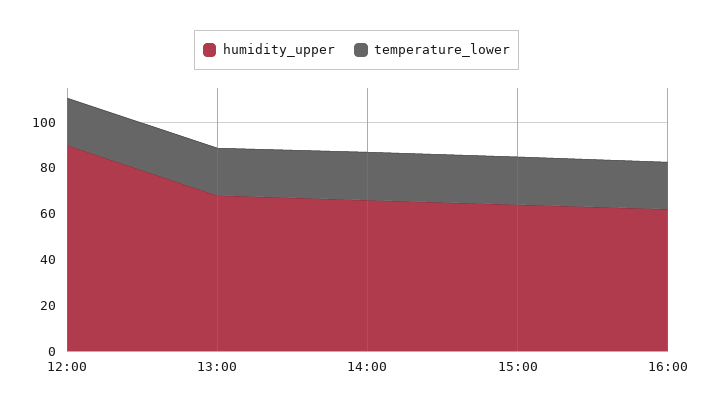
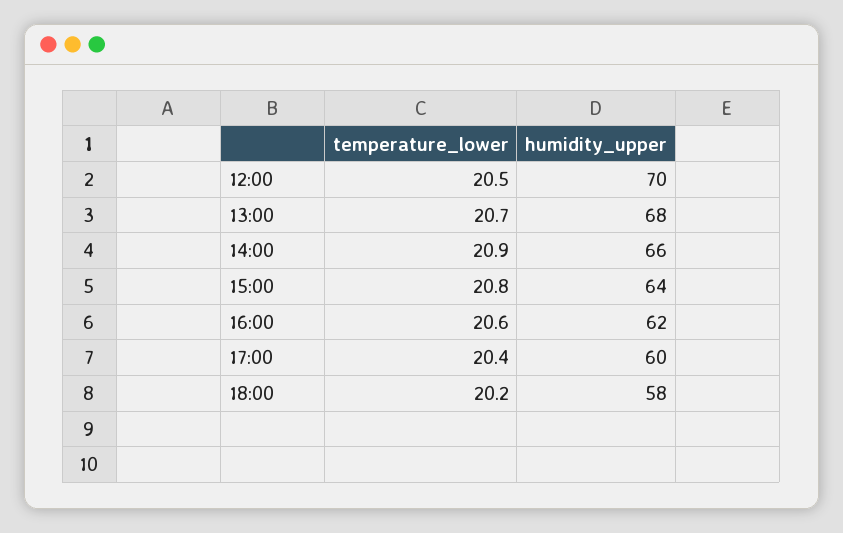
humidity_upper, 12:00: 90 -> 70
temperature_lower, 17:00: none -> 20.4
humidity_upper, 17:00: none -> 60
temperature_lower, 18:00: none -> 20.2
humidity_upper, 18:00: none -> 58

